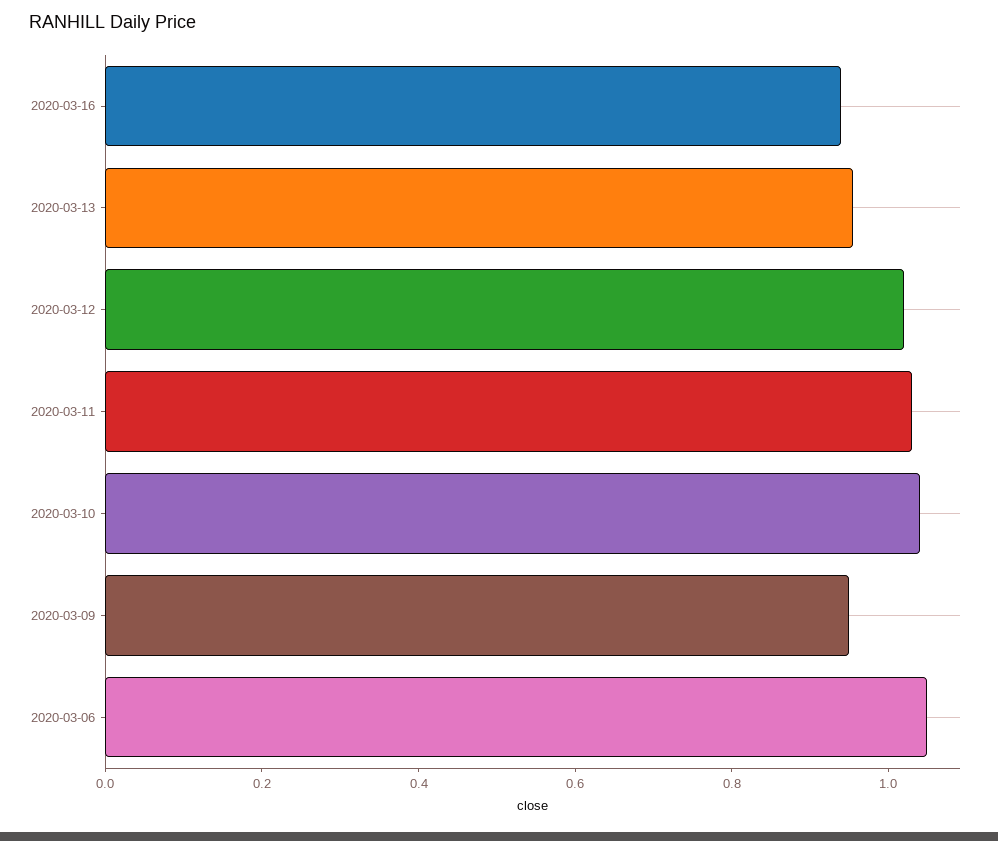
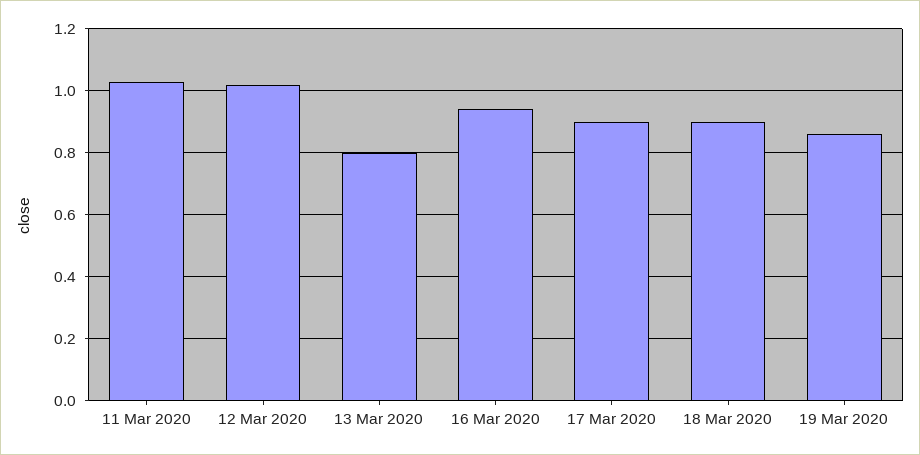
2020-03-13: 0.95 -> 0.8
2020-03-10: 1.05 -> none
2020-03-09: 0.95 -> none
2020-03-06: 1.05 -> none
17 Mar 2020: none -> 0.9
18 Mar 2020: none -> 0.9
19 Mar 2020: none -> 0.86

